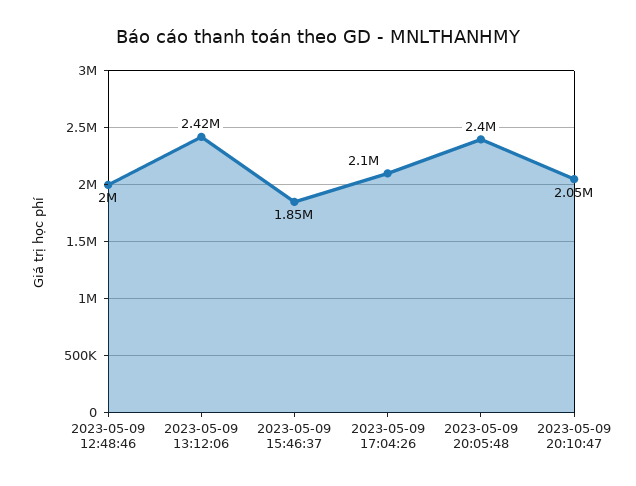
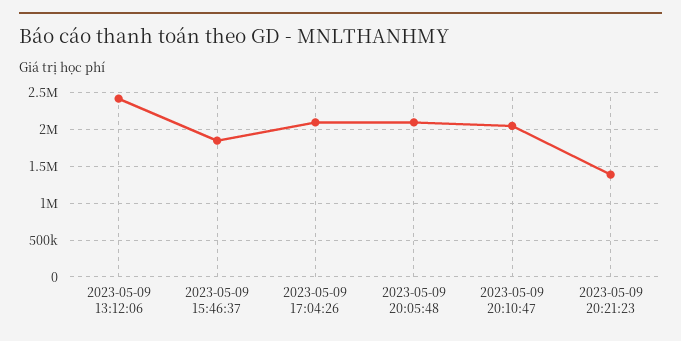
2023-05-09 12:48:46: 2000000 -> none
2023-05-09 20:05:48: 2400000 -> 2100000
2023-05-09 20:21:23: none -> 1400000

